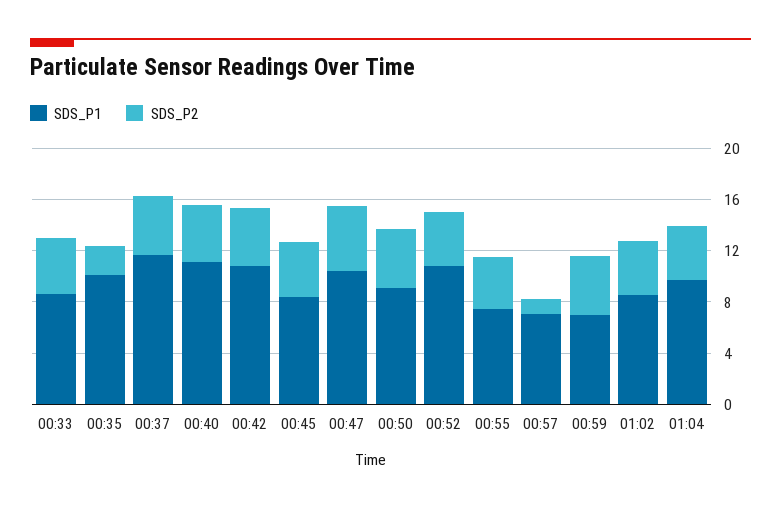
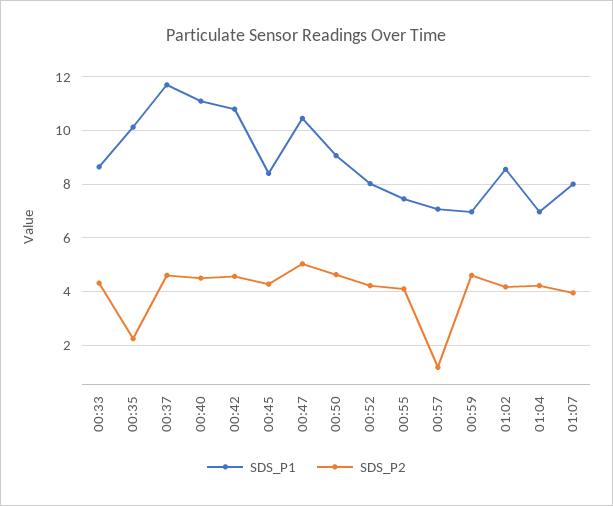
SDS_P1, 00:52: 11 -> 8
SDS_P1, 01:04: 10 -> 7
SDS_P1, 01:07: none -> 8
SDS_P2, 01:07: none -> 4

